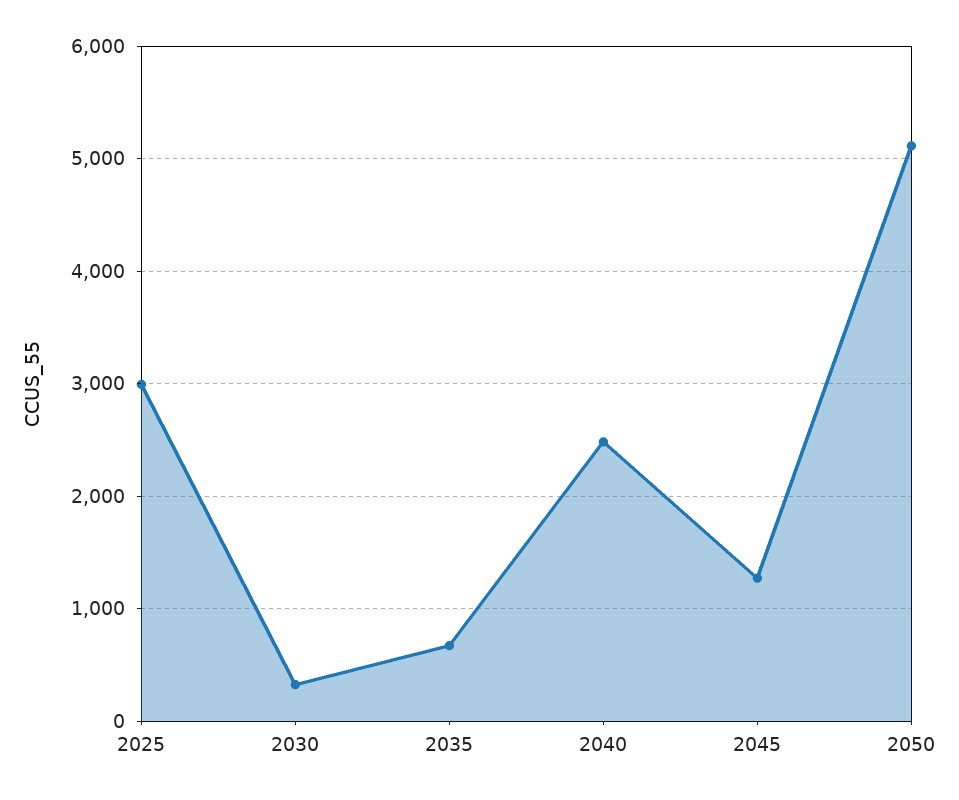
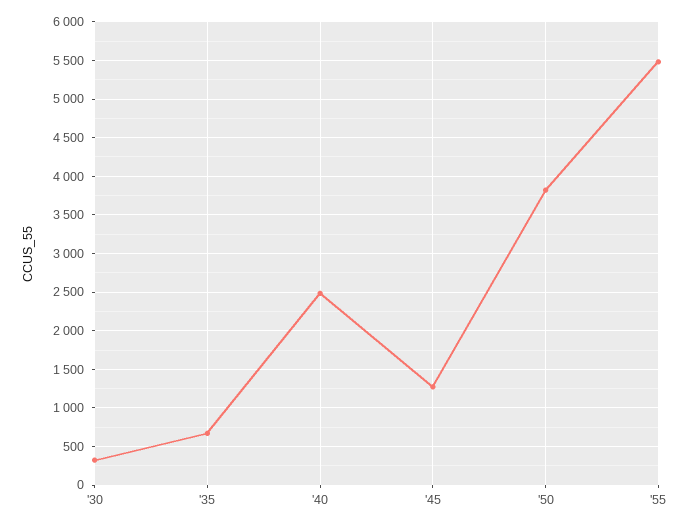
2025: 3000 -> none
2050: 5100 -> 3800
'55: none -> 5500

